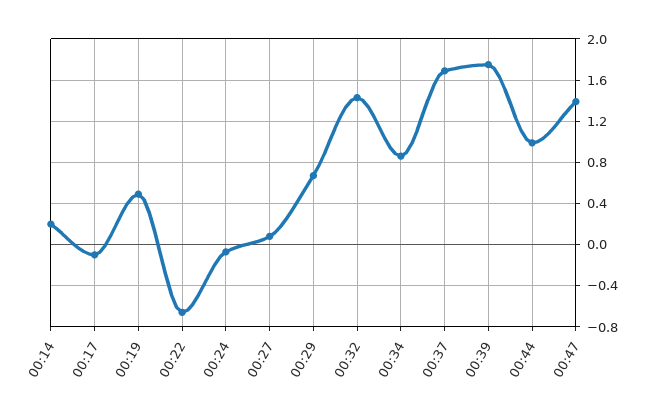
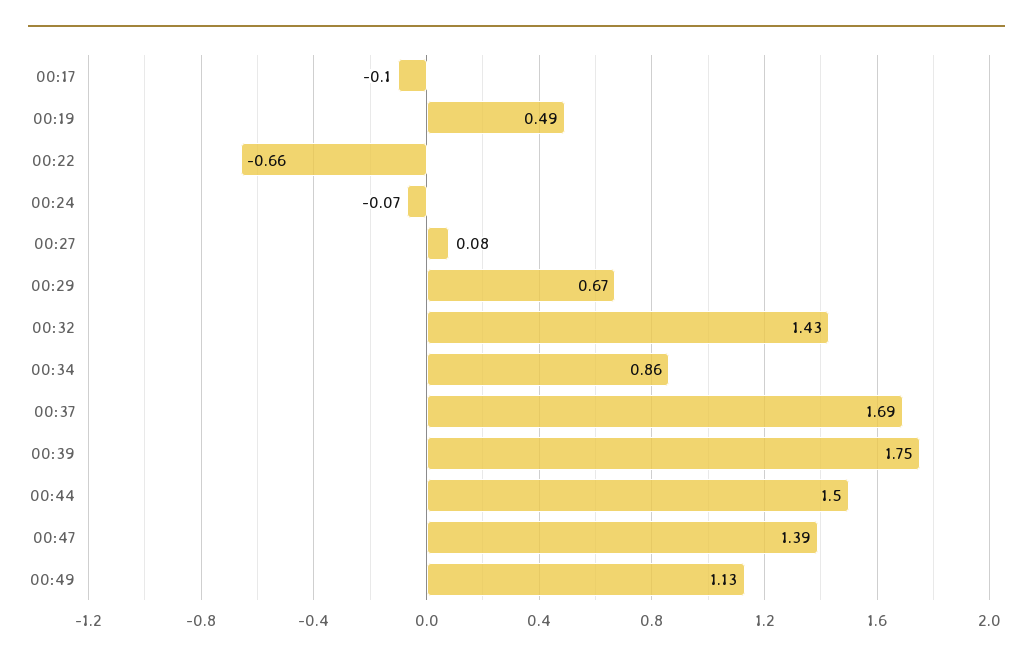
00:14: 0.2 -> none
00:44: 1 -> 1.5
00:49: none -> 1.13

